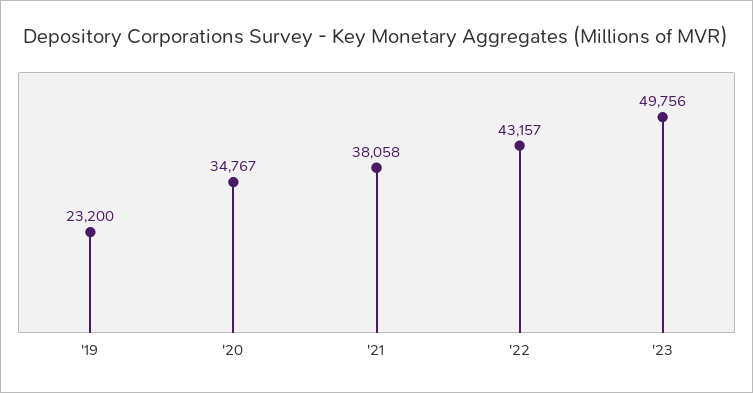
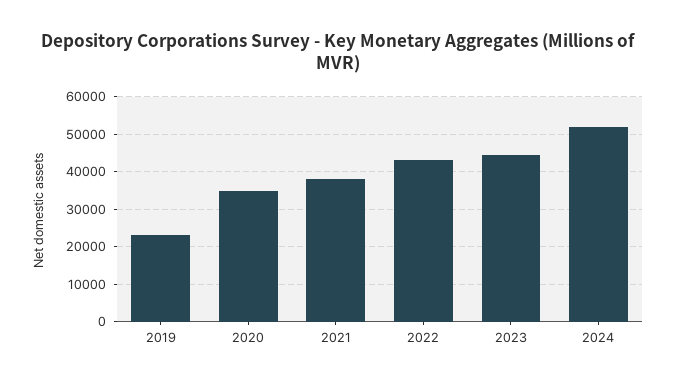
'23: 49756 -> 44000
2024: none -> 52000

